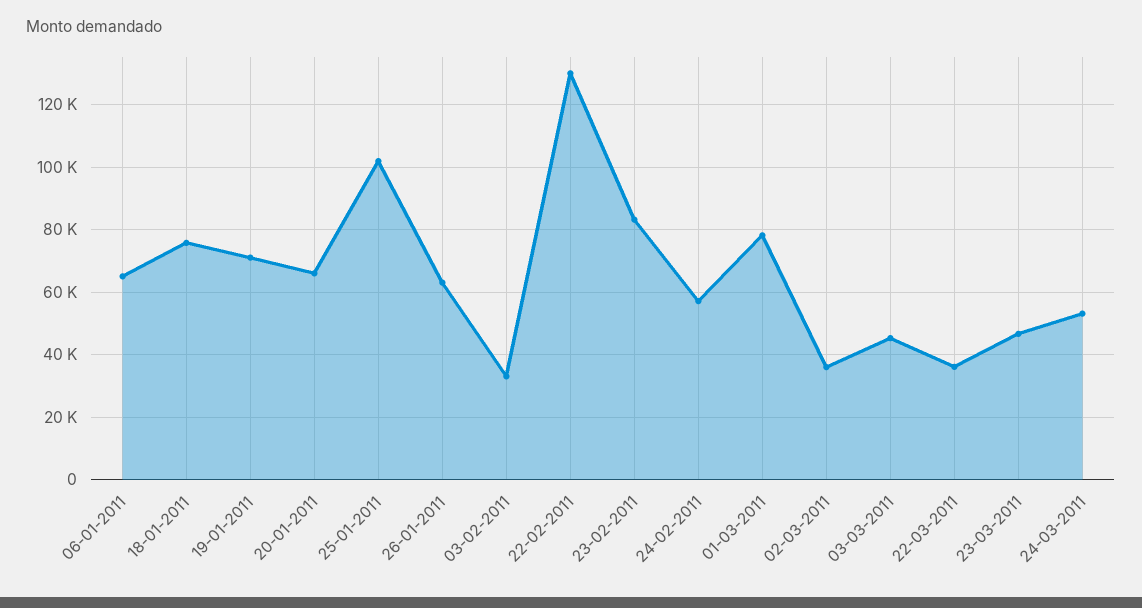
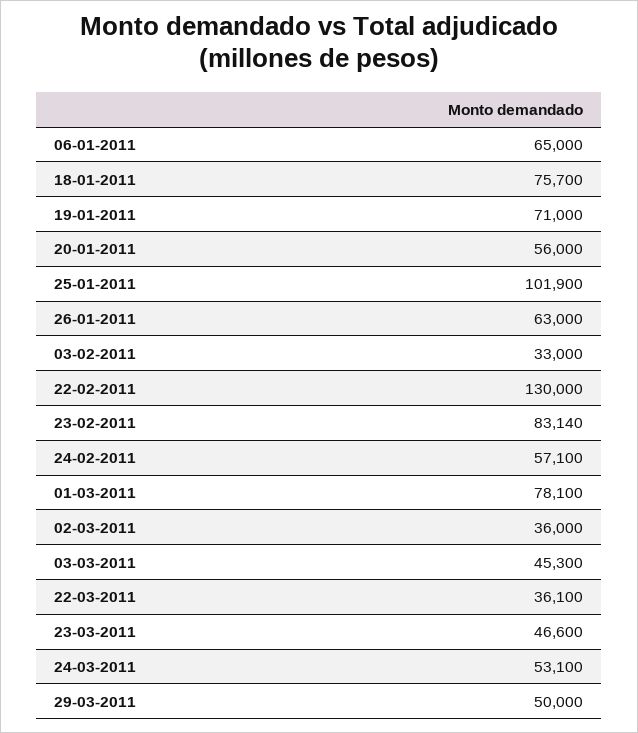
20-01-2011: 66000 -> 56000
29-03-2011: none -> 50000

